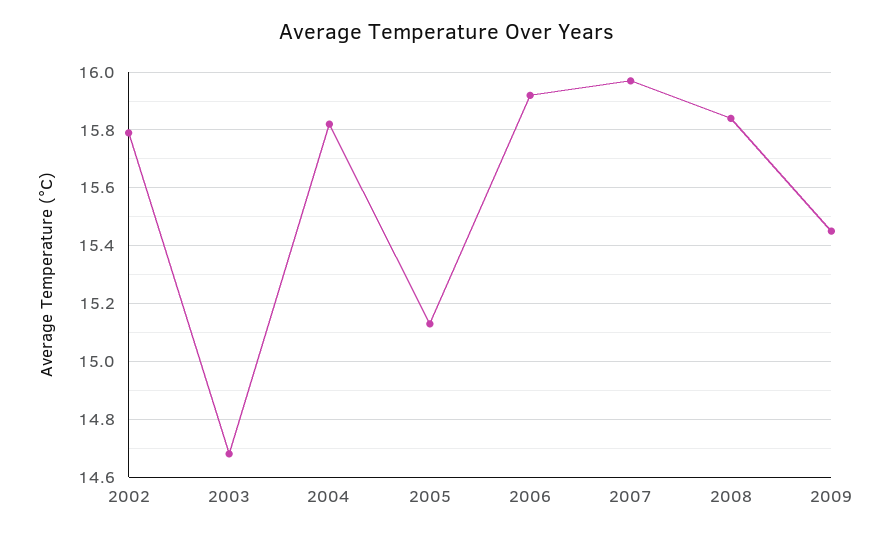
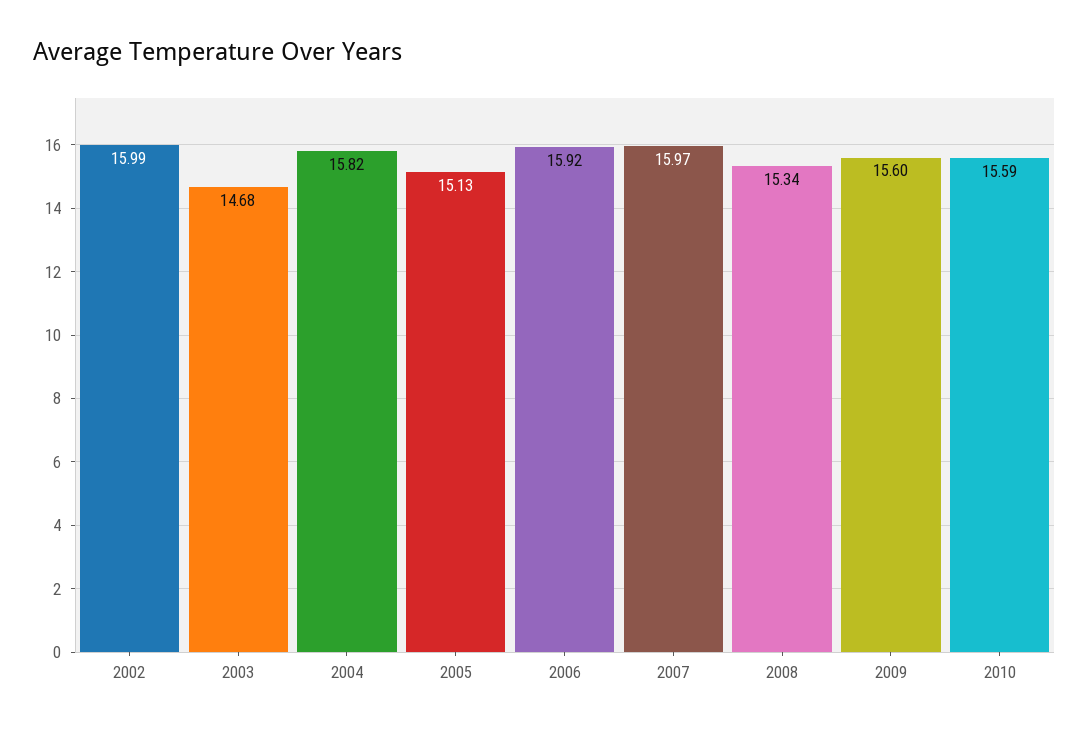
2002: 15.8 -> 15.99
2008: 15.85 -> 15.34
2009: 15.45 -> 15.6
2010: none -> 15.59

